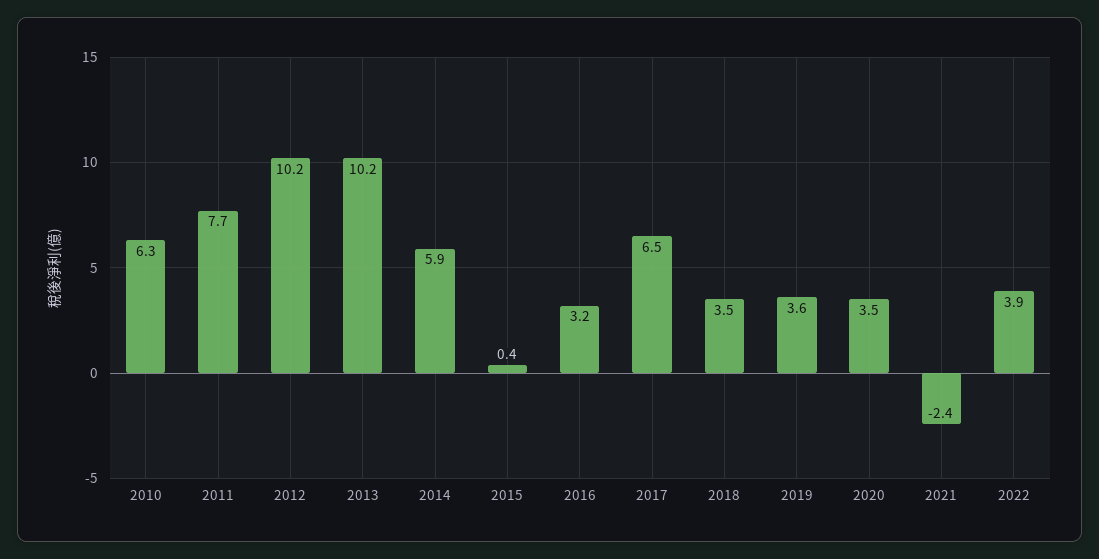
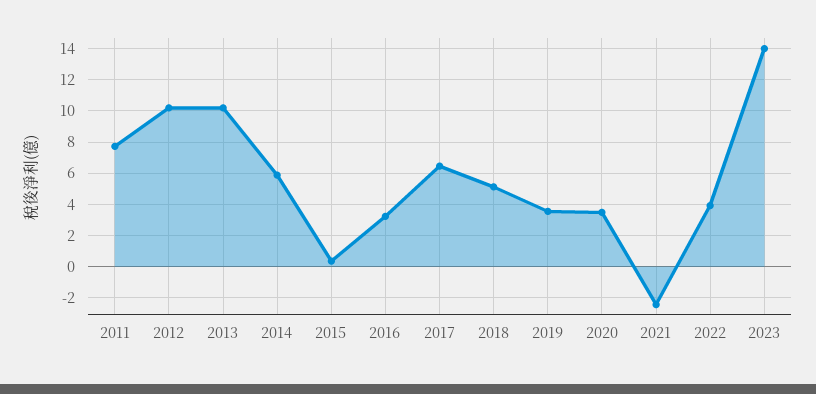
2010: 6.3 -> none
2018: 3.5 -> 5
2023: none -> 14

